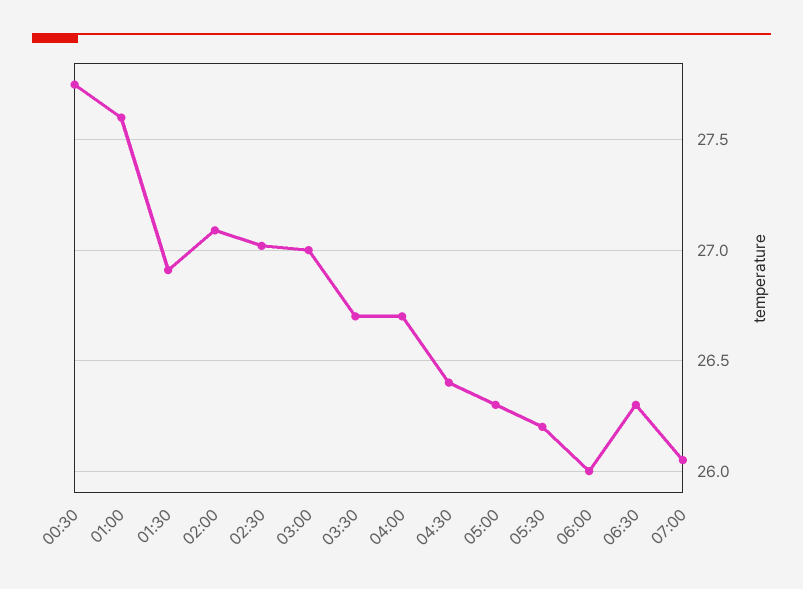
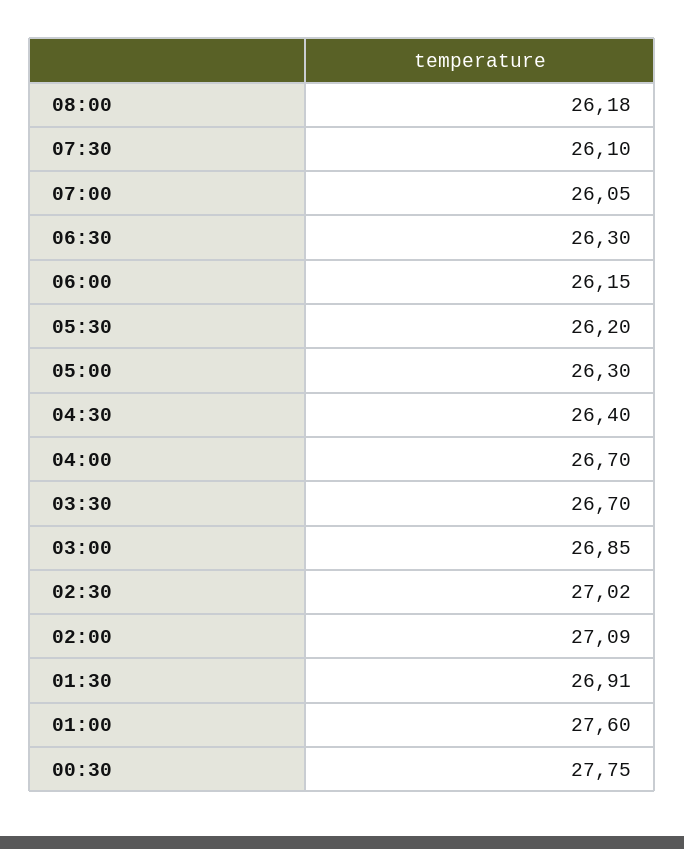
03:00: 27 -> 26.85
06:00: 26 -> 26.15
08:00: none -> 26.18
07:30: none -> 26.1

